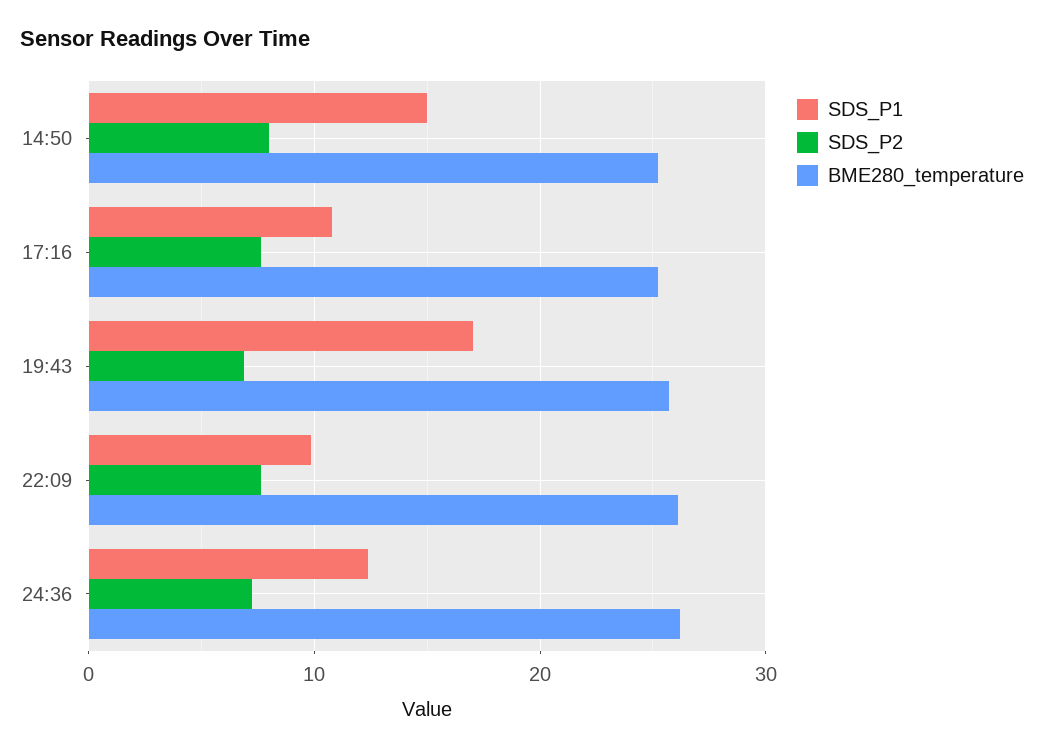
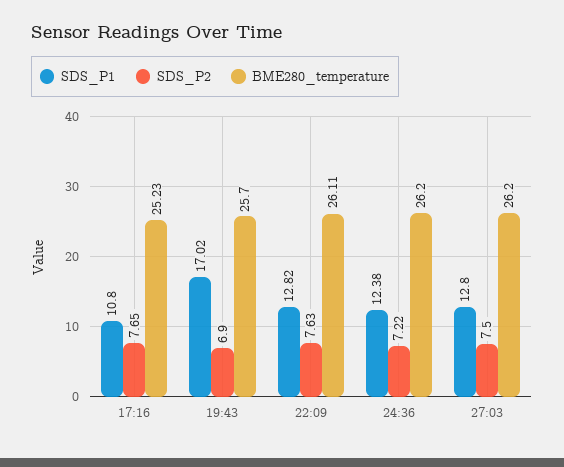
SDS_P1, 14:50: 15 -> none
SDS_P2, 14:50: 8 -> none
BME280_temperature, 14:50: 25 -> none
SDS_P1, 22:09: 10 -> 12.82
SDS_P1, 27:03: none -> 12.8
SDS_P2, 27:03: none -> 7.5
BME280_temperature, 27:03: none -> 26.2

